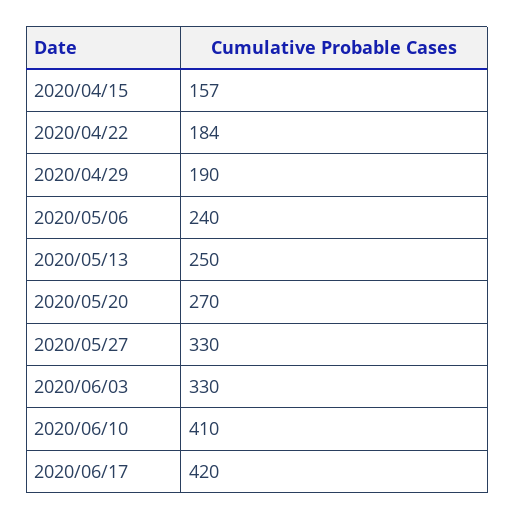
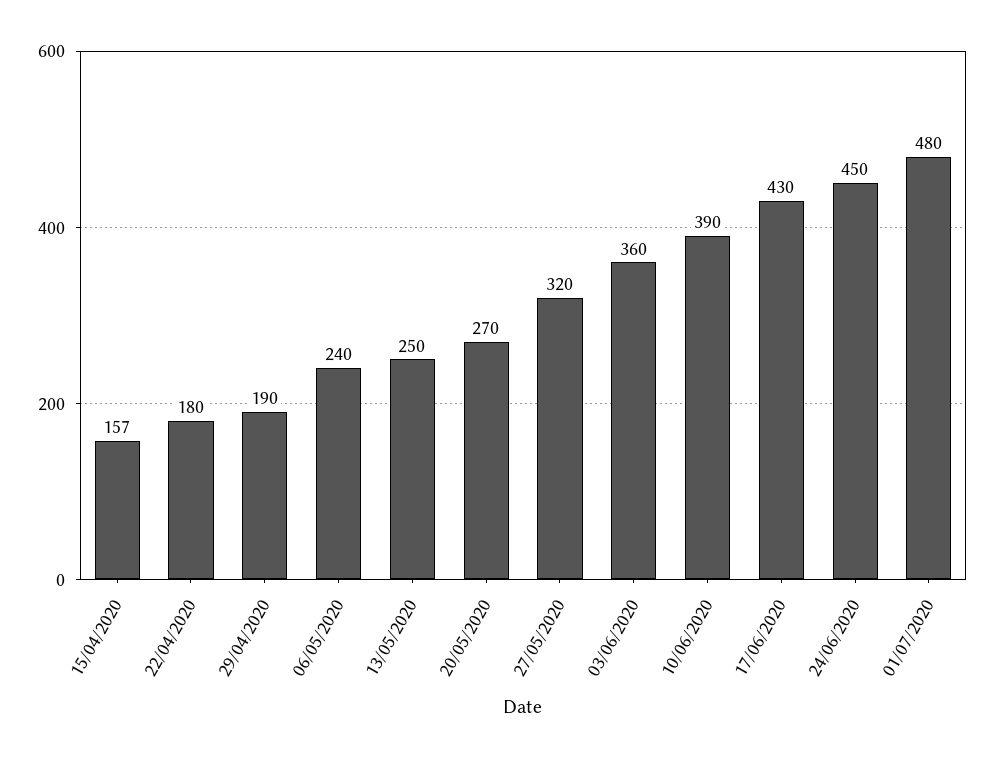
2020/04/22: 184 -> 180
2020/05/27: 330 -> 320
2020/06/03: 330 -> 360
2020/06/10: 410 -> 390
2020/06/17: 420 -> 430
24/06/2020: none -> 450
01/07/2020: none -> 480

